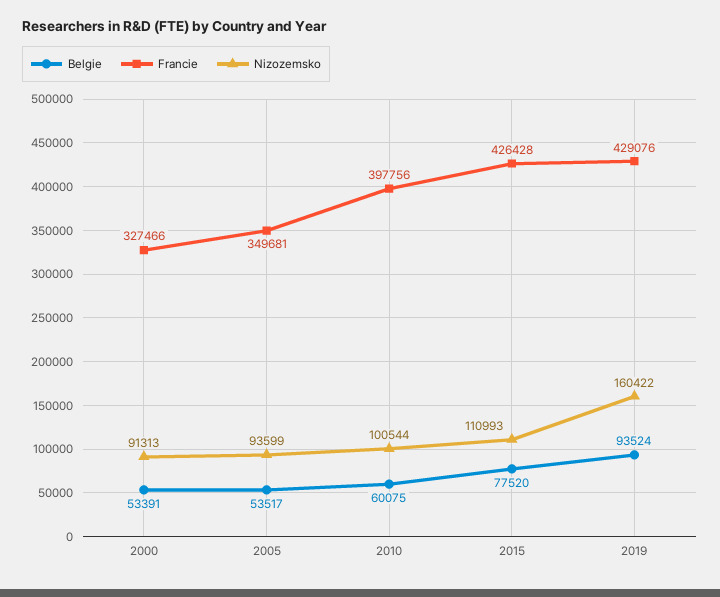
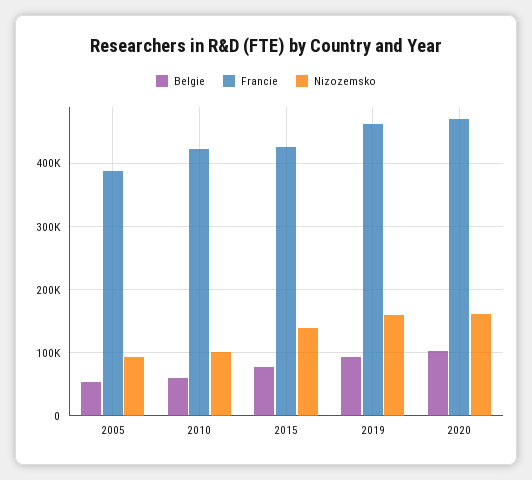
Belgie, 2000: 53391 -> none
Francie, 2000: 327466 -> none
Nizozemsko, 2000: 91313 -> none
Francie, 2005: 349681 -> 390000
Francie, 2010: 397756 -> 420000
Nizozemsko, 2015: 110993 -> 140000
Francie, 2019: 429076 -> 460000
Belgie, 2020: none -> 100000
Francie, 2020: none -> 470000
Nizozemsko, 2020: none -> 160000

